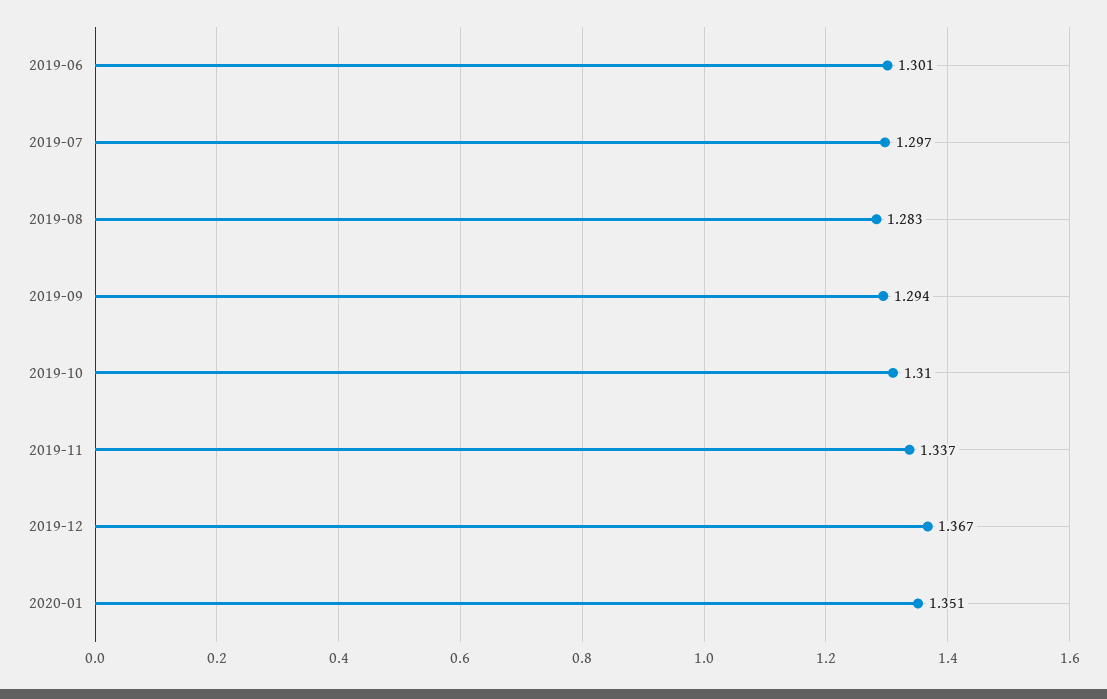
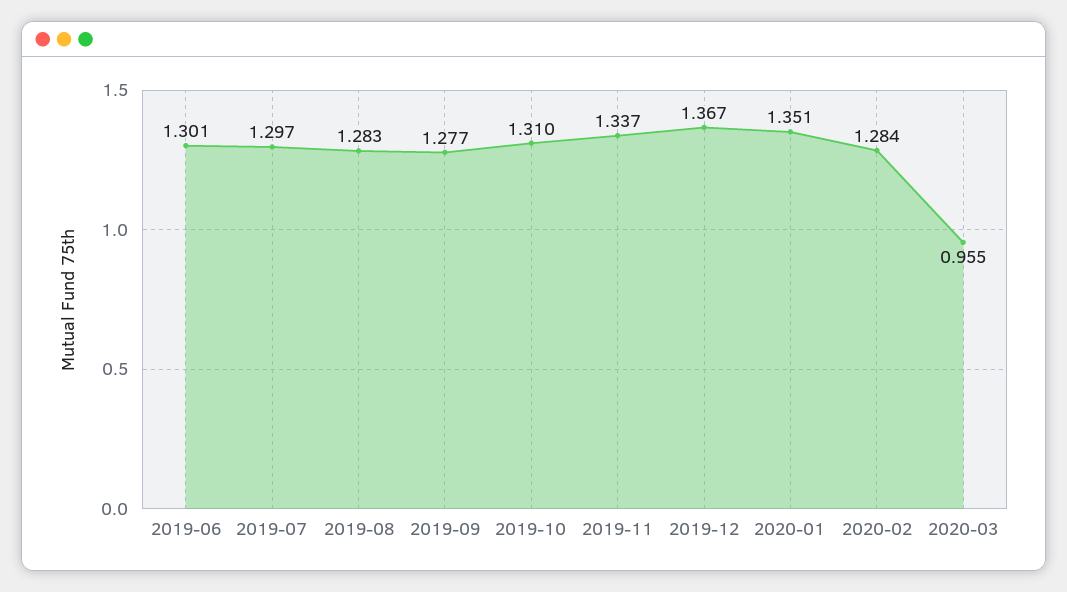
2019-09: 1.294 -> 1.277
2020-02: none -> 1.284
2020-03: none -> 0.955

